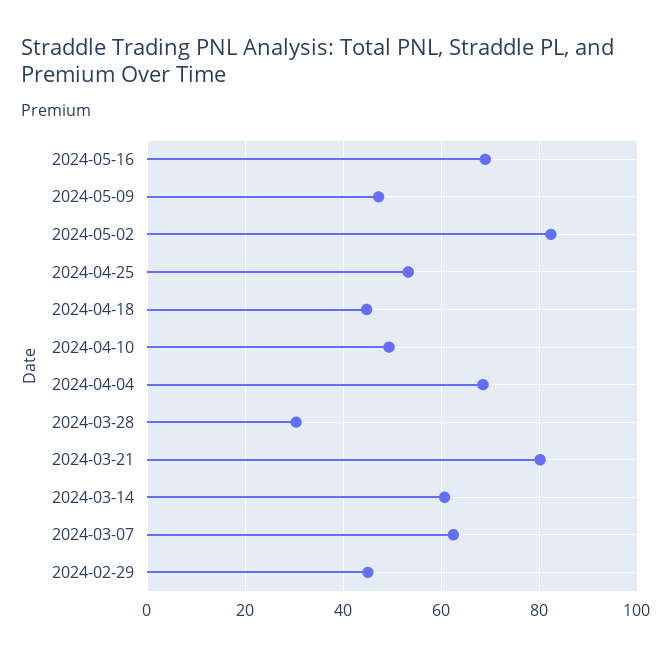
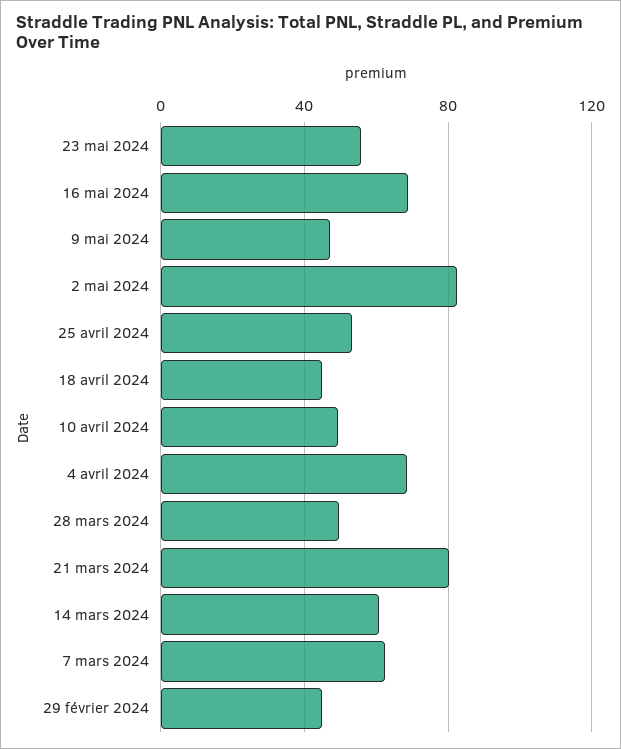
2024-03-28: 30 -> 50
23 mai 2024: none -> 55

